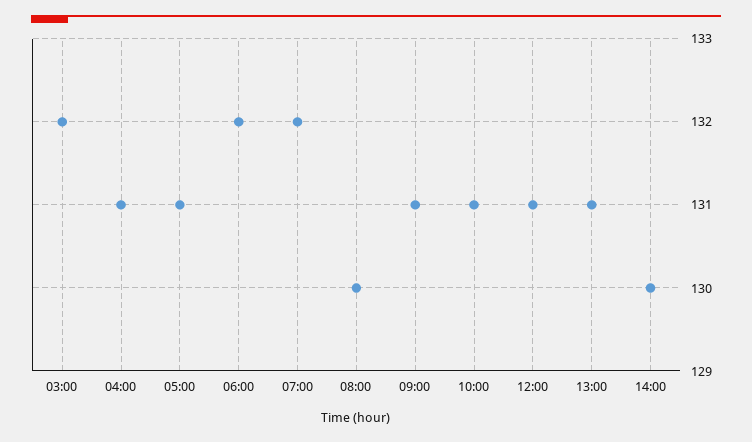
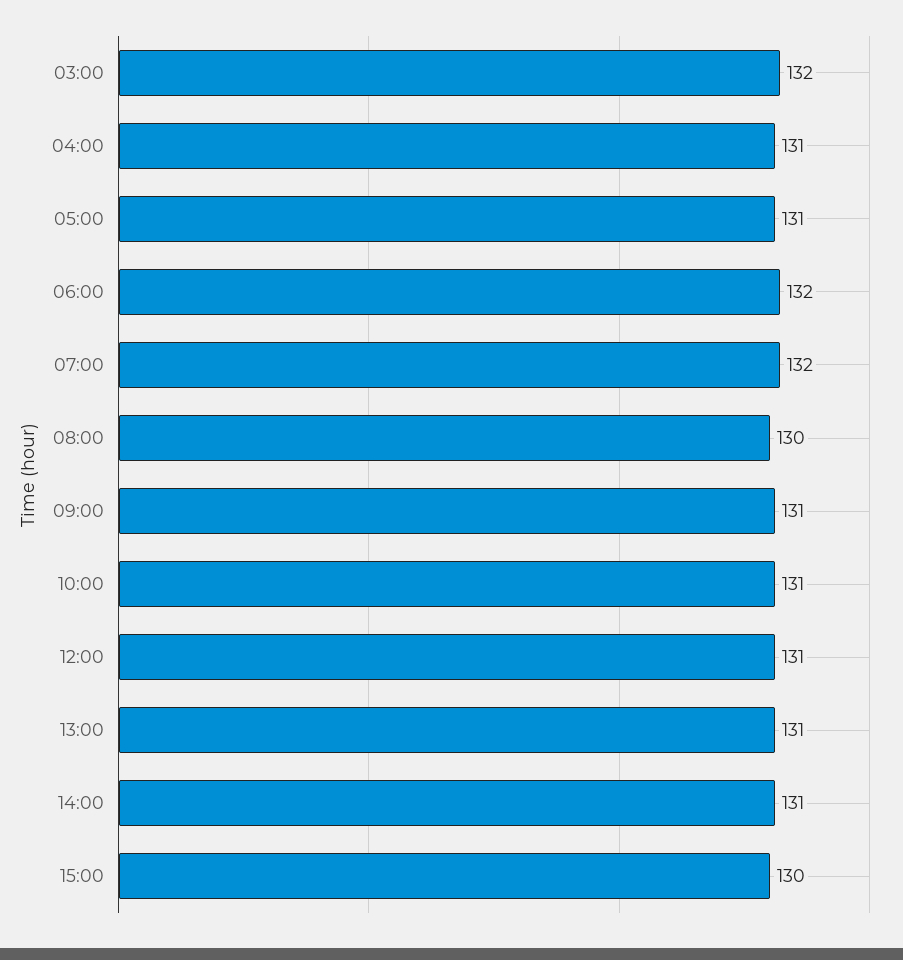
14:00: 130 -> 131
15:00: none -> 130

